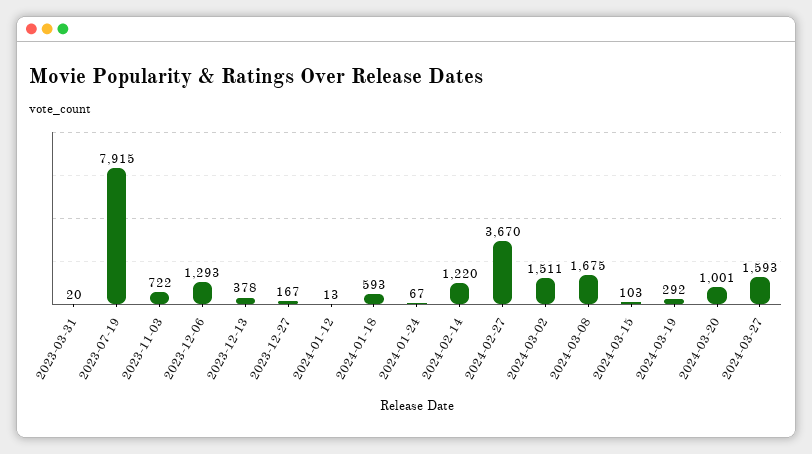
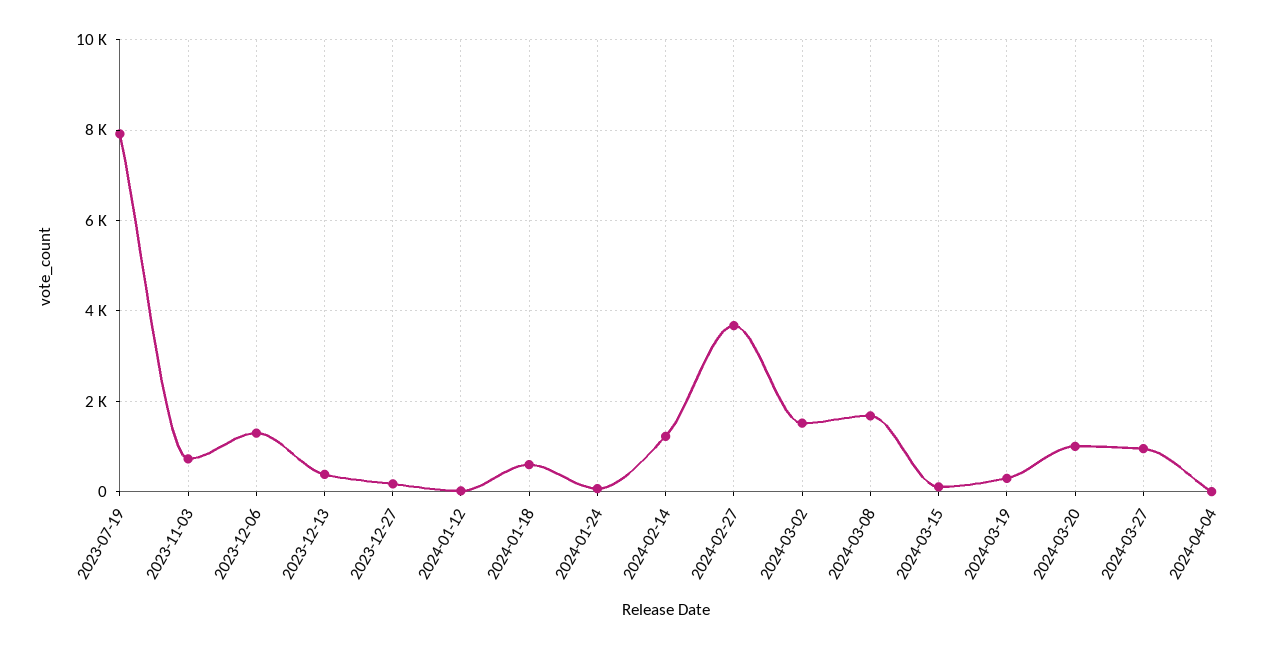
2023-03-31: 20 -> none
2024-03-27: 1593 -> 1000
2024-04-04: none -> 0

